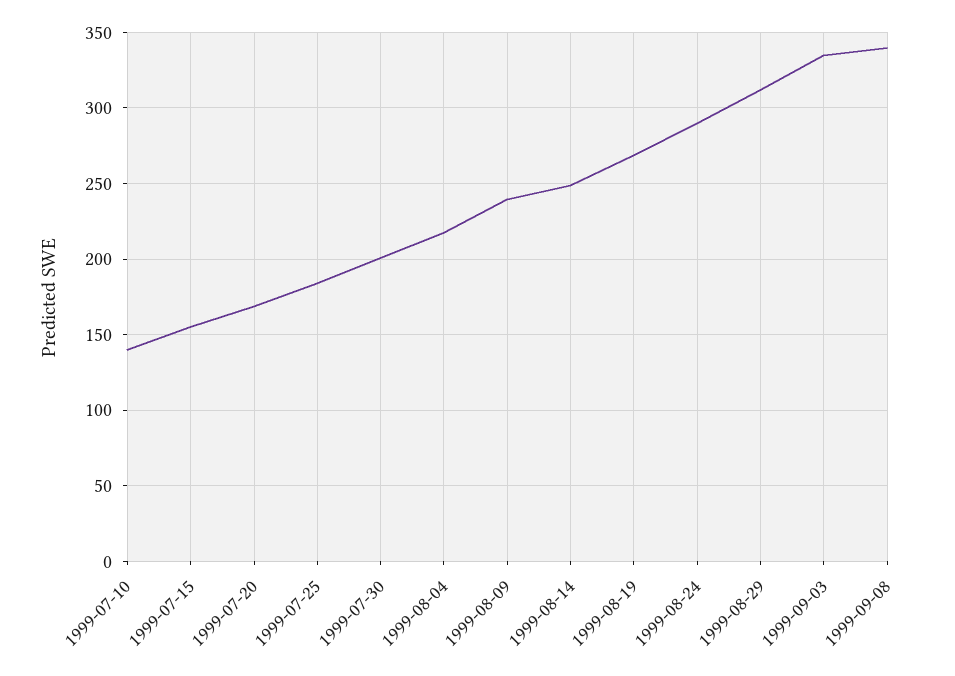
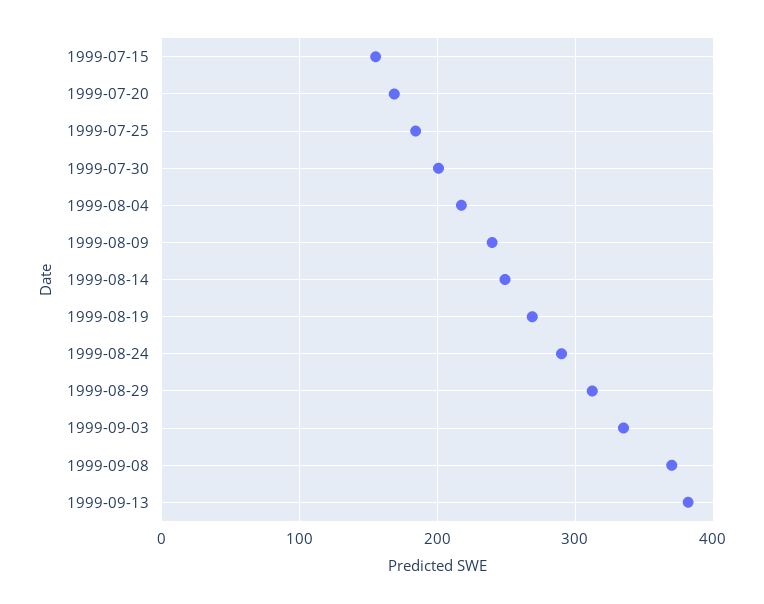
1999-07-10: 140 -> none
1999-09-08: 340 -> 370
1999-09-13: none -> 380

